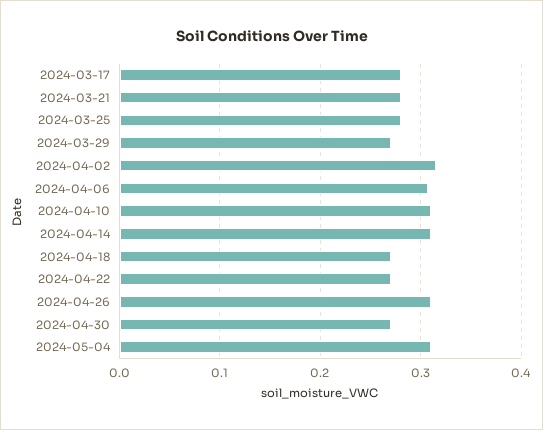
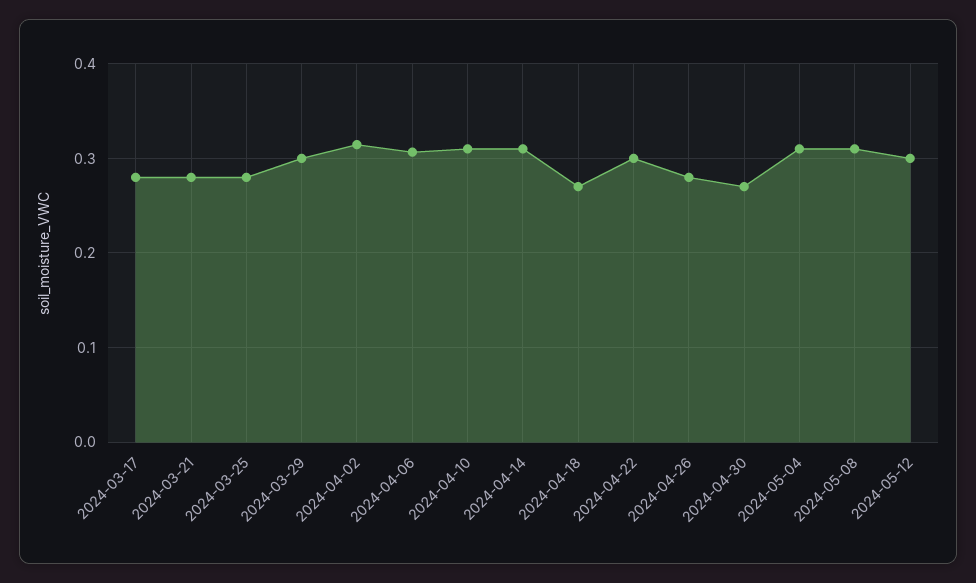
2024-03-29: 0.27 -> 0.3
2024-04-22: 0.27 -> 0.3
2024-04-26: 0.31 -> 0.28
2024-05-08: none -> 0.31
2024-05-12: none -> 0.3

